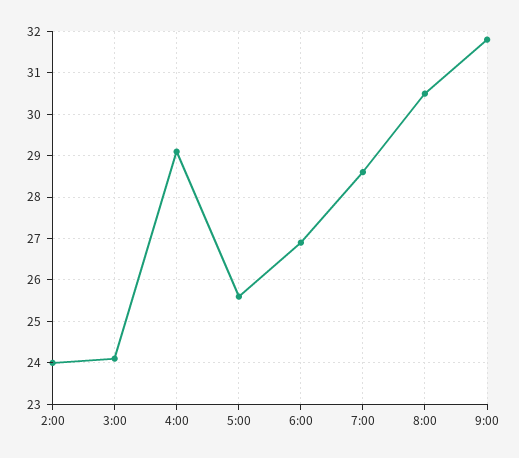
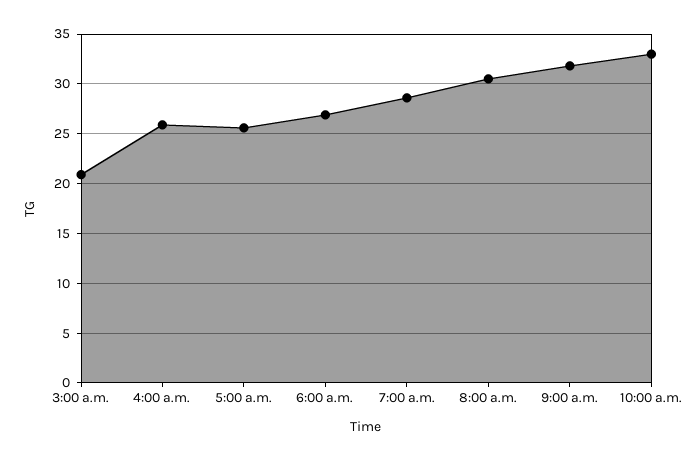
2:00: 24 -> none
3:00: 24 -> 21
4:00: 29 -> 26
10:00 a.m.: none -> 33

